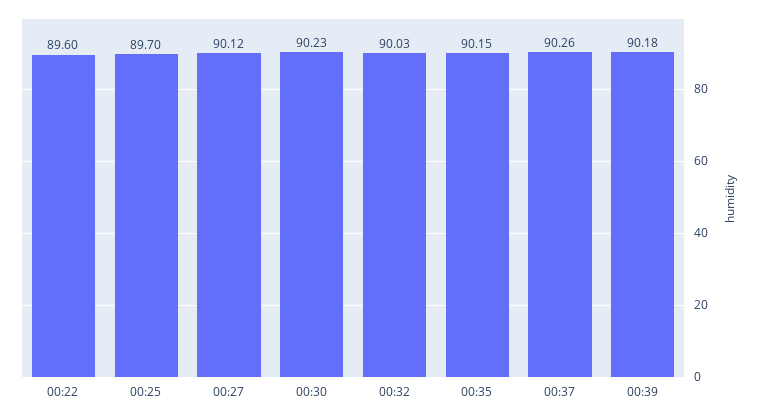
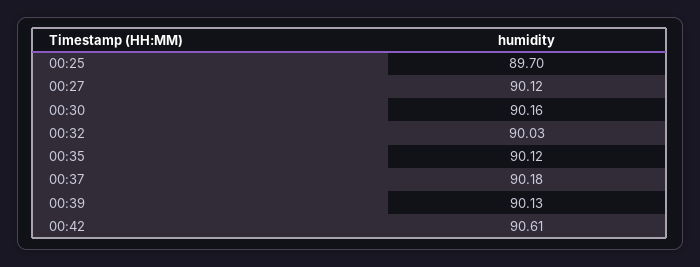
00:22: 89.6 -> none
00:30: 90.23 -> 90.16
00:35: 90.15 -> 90.12
00:37: 90.26 -> 90.18
00:39: 90.18 -> 90.13
00:42: none -> 90.61

